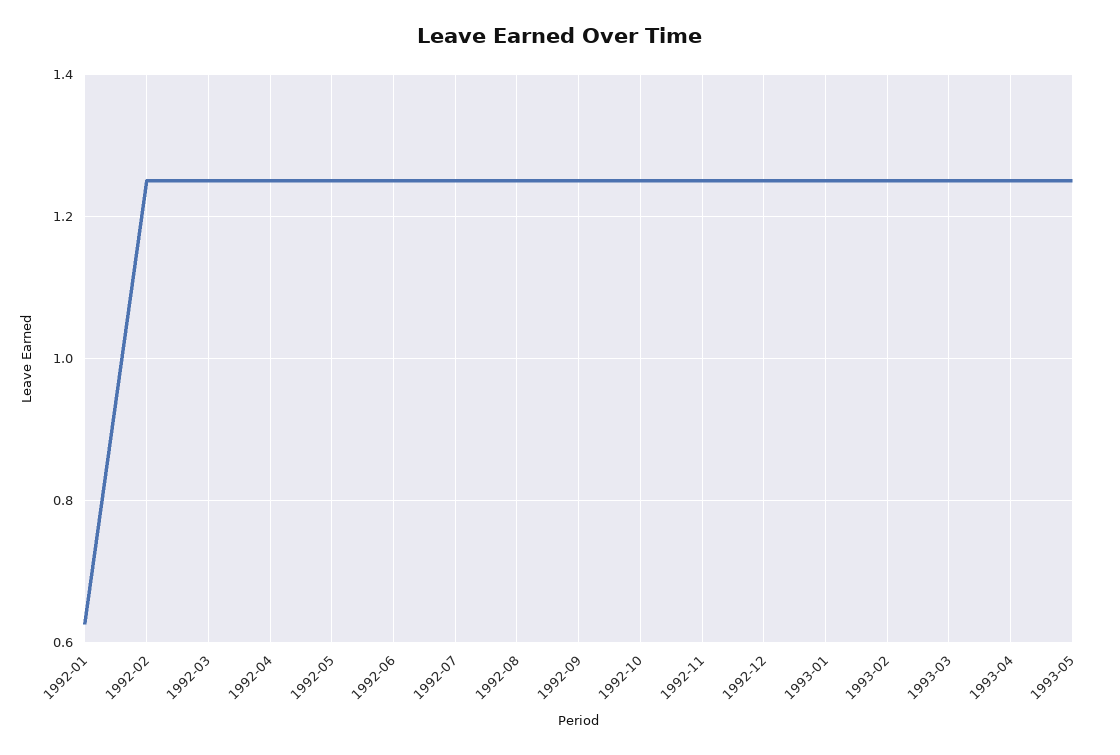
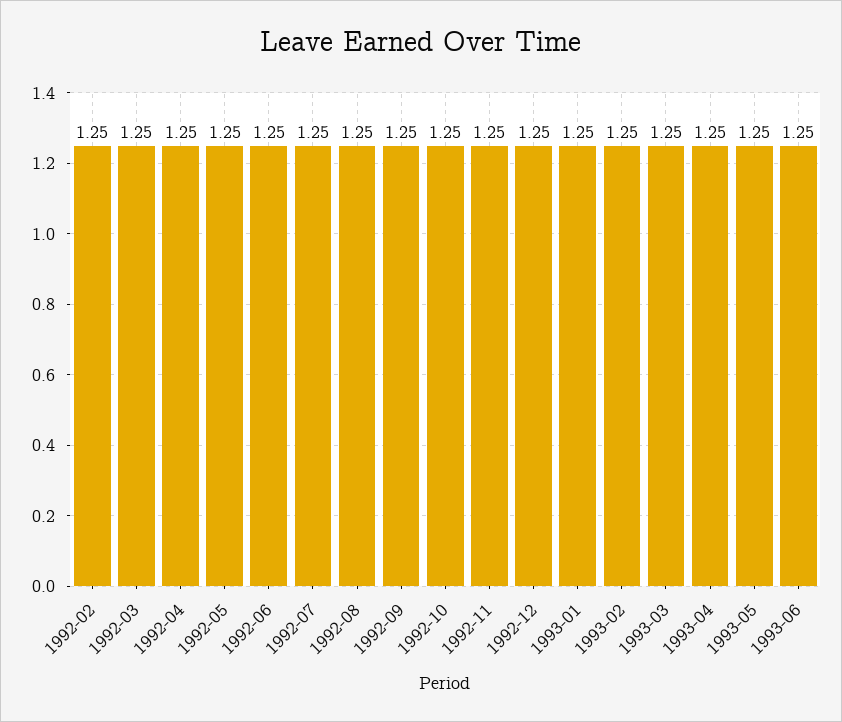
1992-01: 0.62 -> none
1993-06: none -> 1.25

